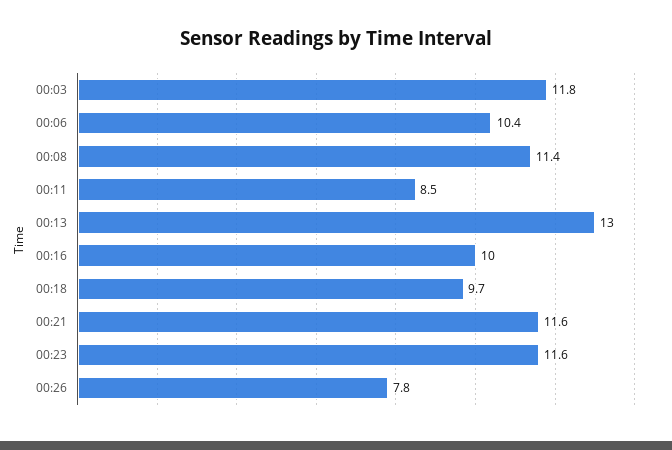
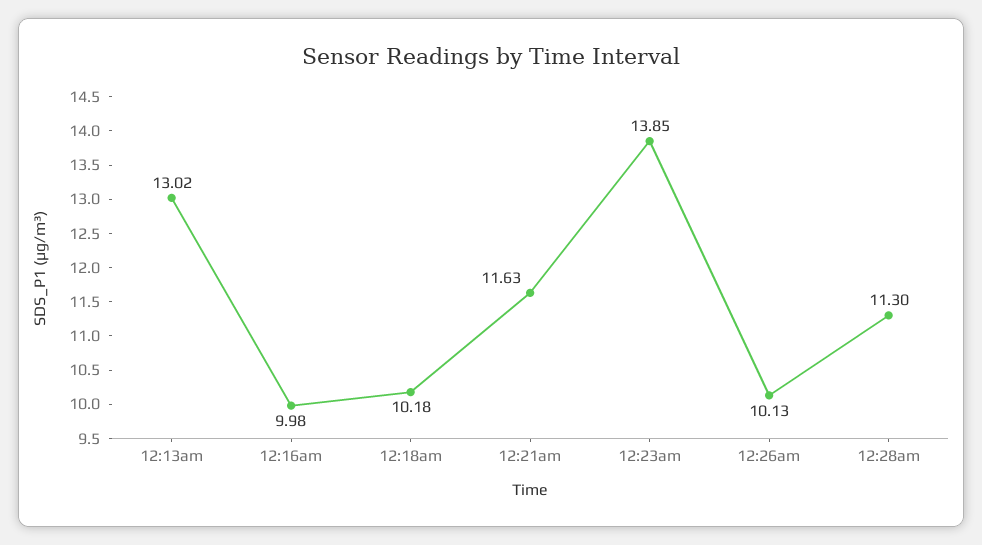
00:03: 11.8 -> none
00:06: 10.4 -> none
00:08: 11.4 -> none
00:11: 8.5 -> none
00:18: 9.7 -> 10.18
00:23: 11.6 -> 13.85
00:26: 7.8 -> 10.13
12:28am: none -> 11.3

